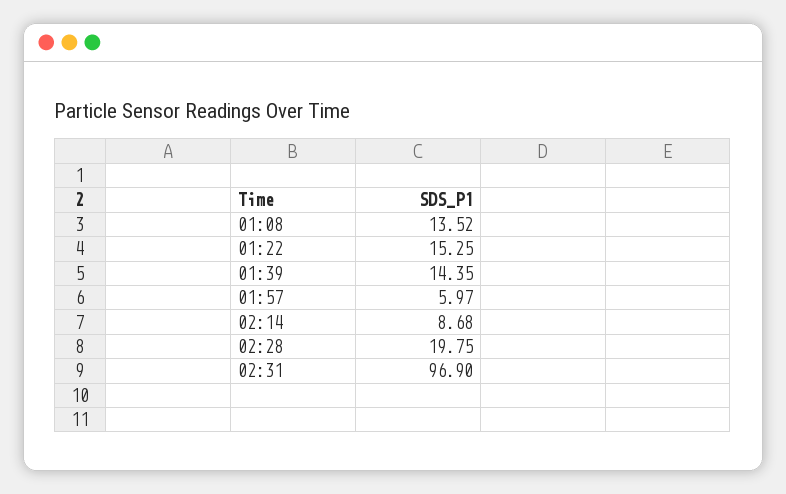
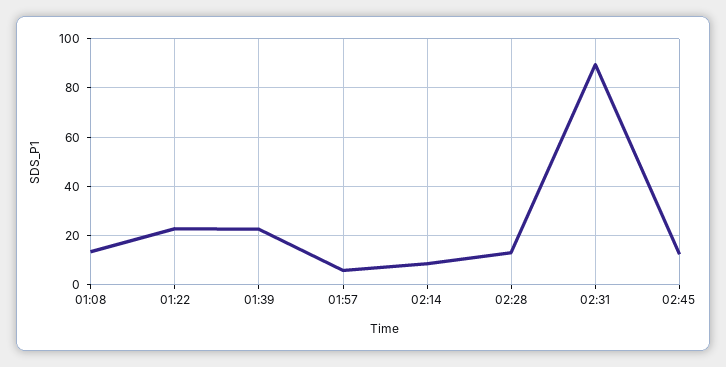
01:22: 15.25 -> 22.5
01:39: 14.35 -> 22.5
02:28: 19.75 -> 12.5
02:31: 96.9 -> 90
02:45: none -> 12.5

